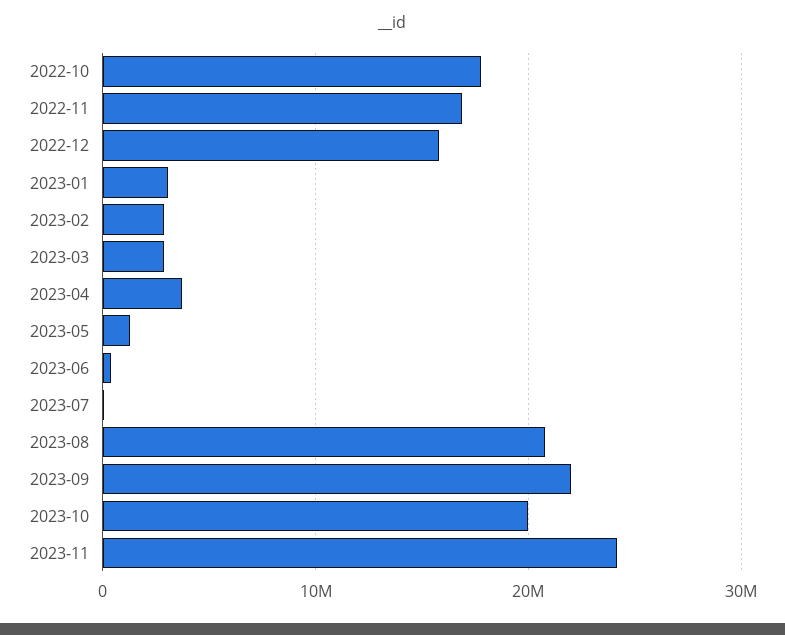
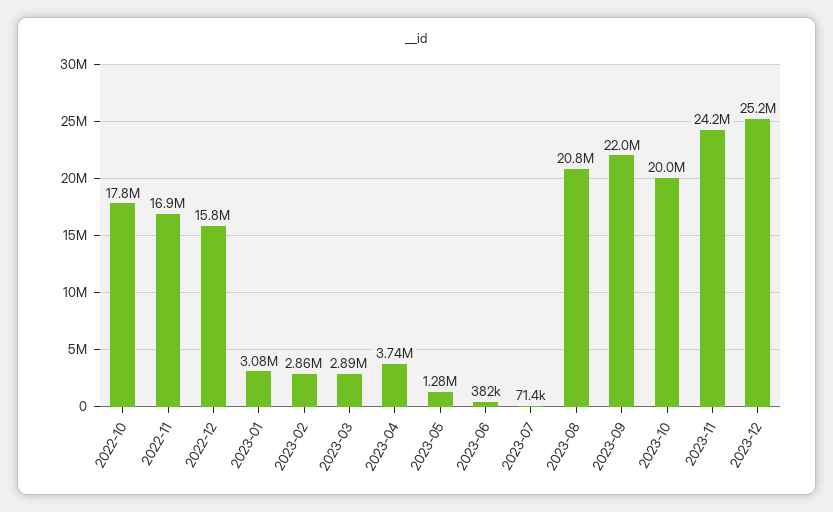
2023-12: none -> 25200000

